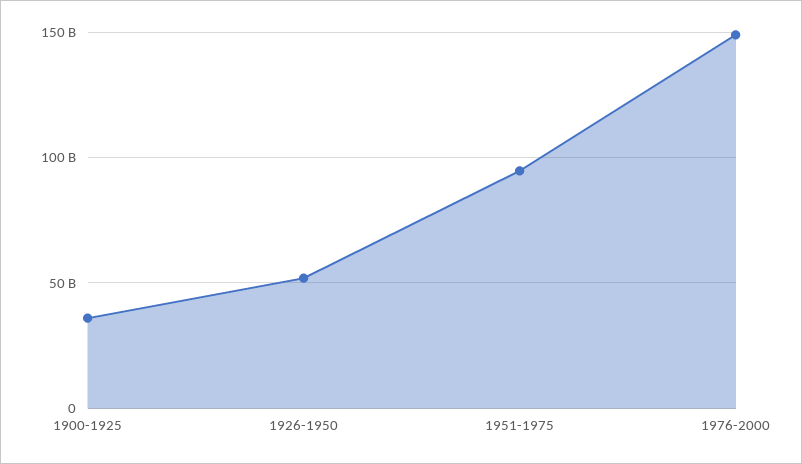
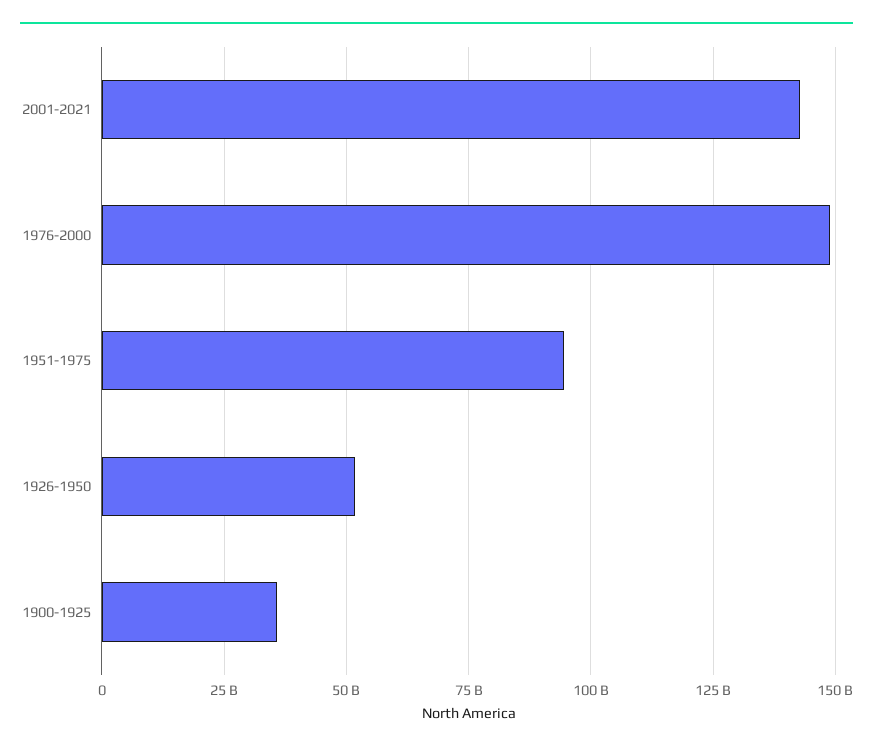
2001-2021: none -> 142500000000

